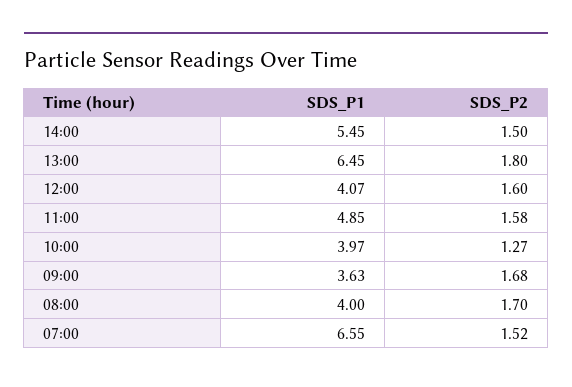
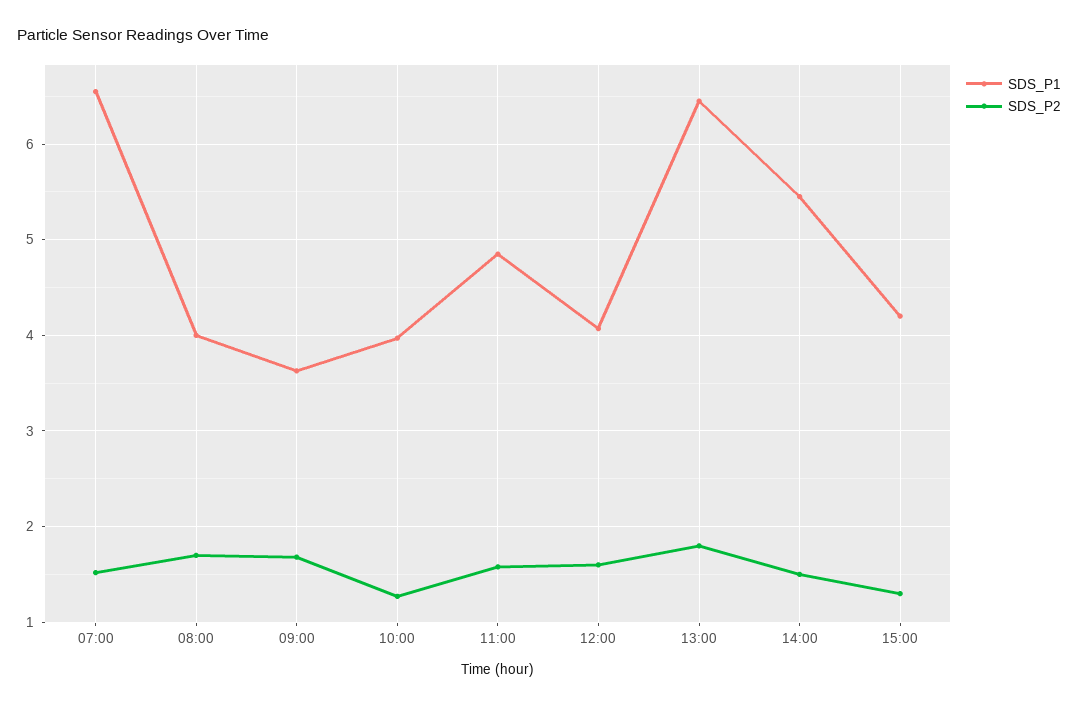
SDS_P1, 15:00: none -> 4.2
SDS_P2, 15:00: none -> 1.3

